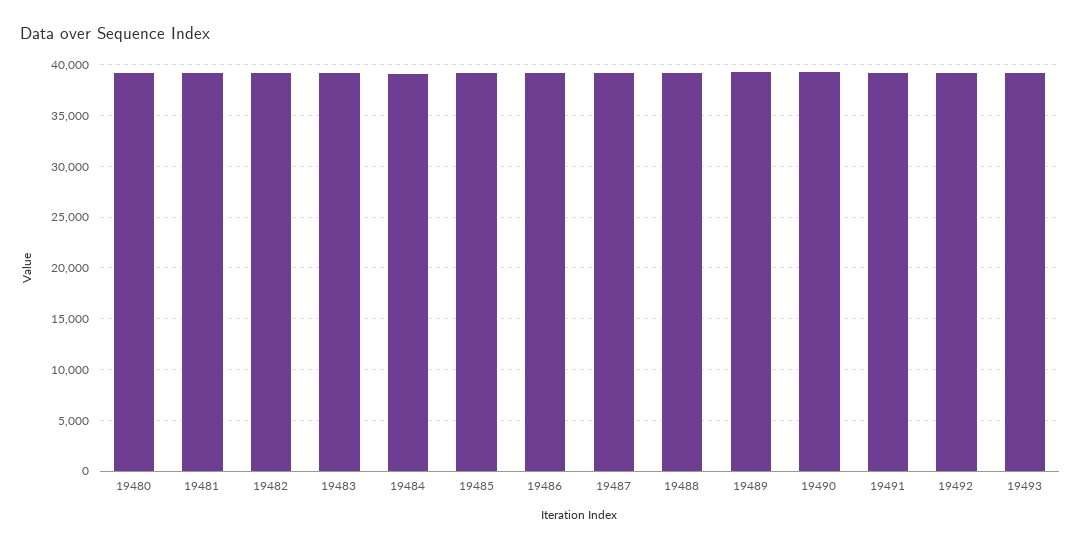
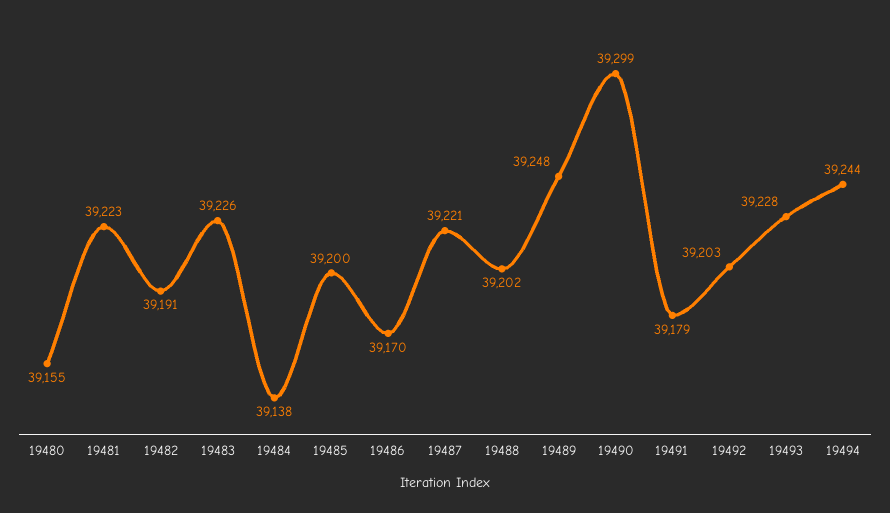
19494: none -> 39244

